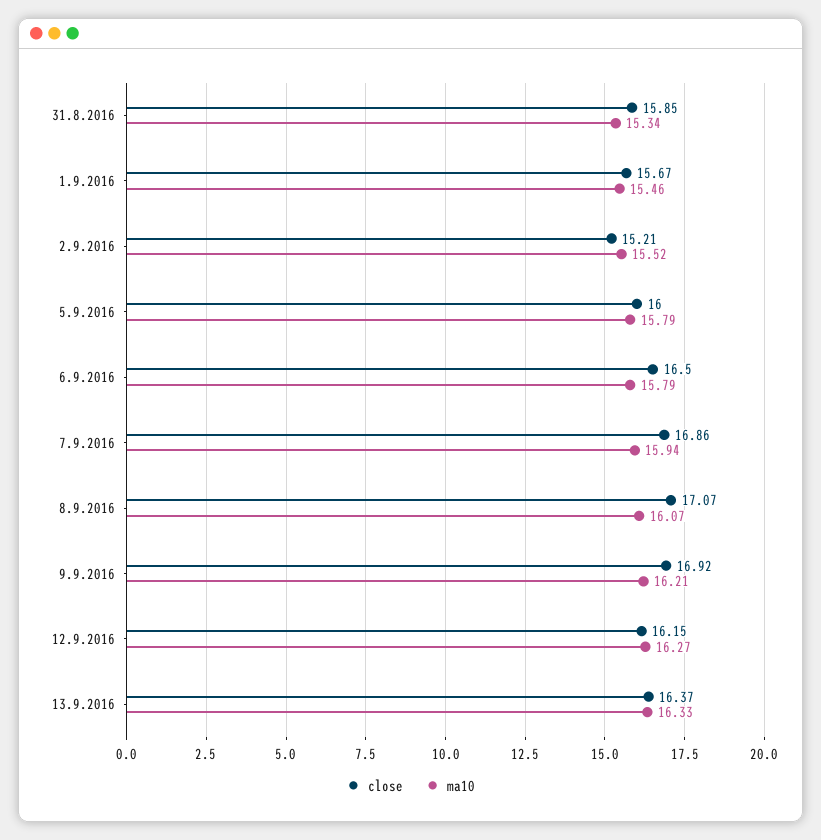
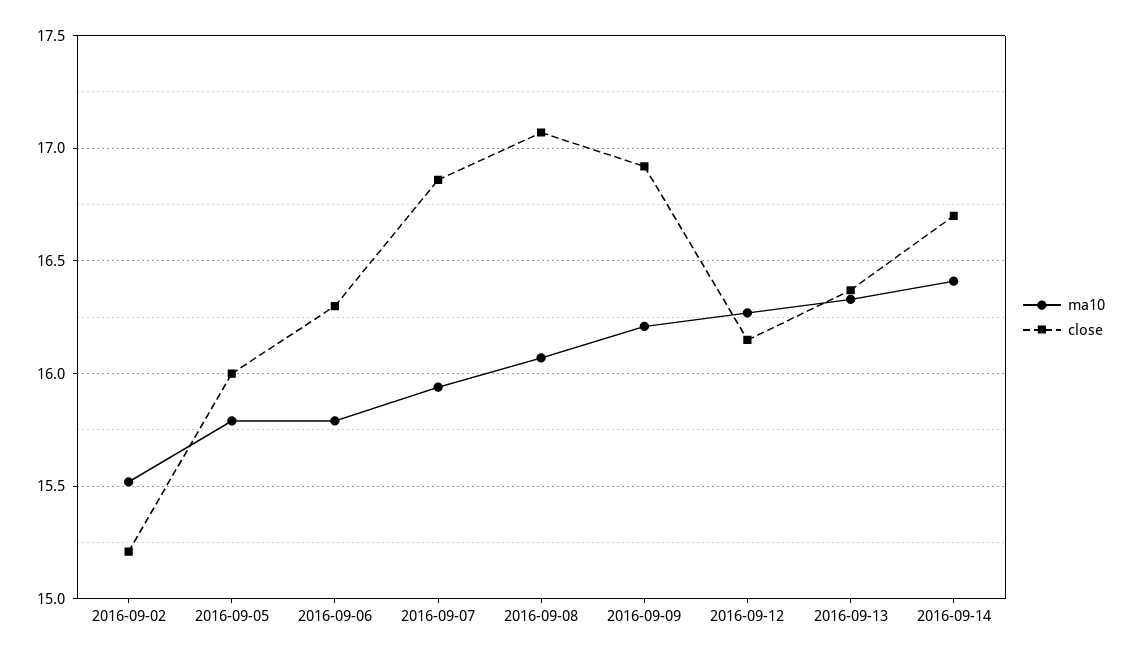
close, 31.8.2016: 15.85 -> none
ma10, 31.8.2016: 15.34 -> none
close, 1.9.2016: 15.67 -> none
ma10, 1.9.2016: 15.46 -> none
close, 6.9.2016: 16.5 -> 16.3
ma10, 2016-09-14: none -> 16.4
close, 2016-09-14: none -> 16.7

